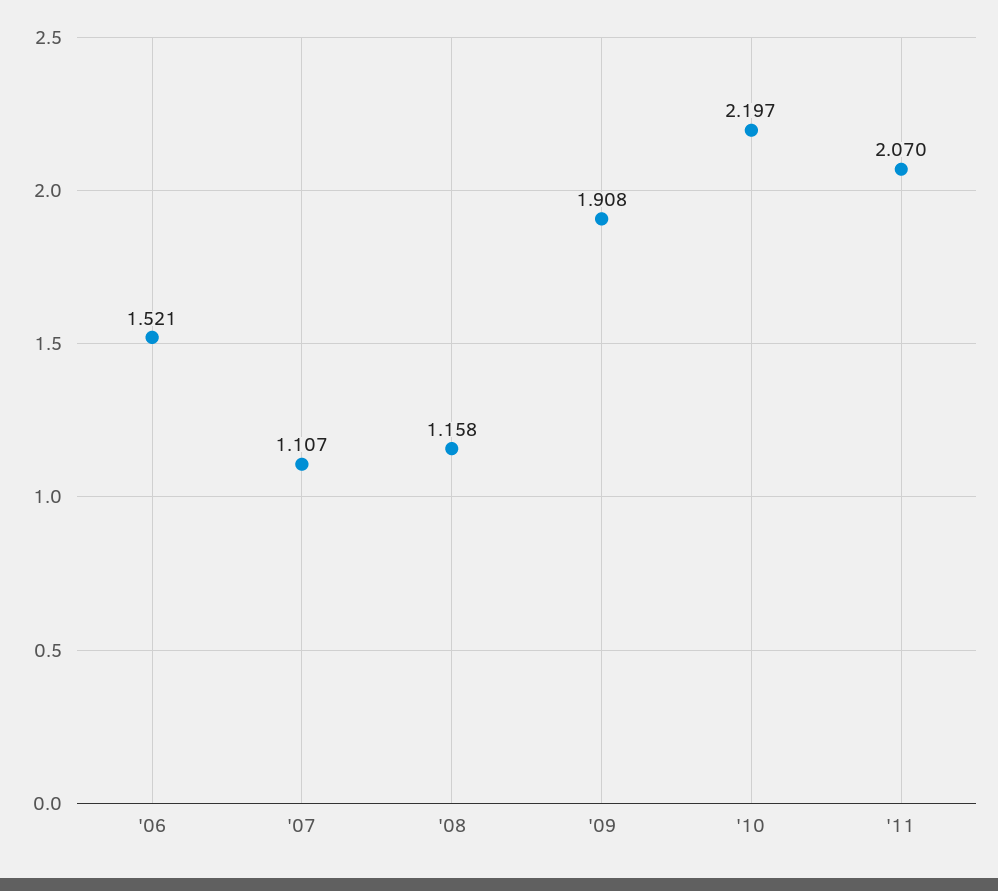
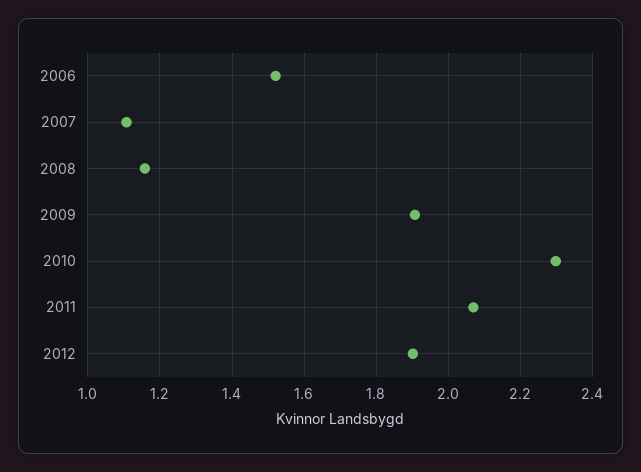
'10: 2.197 -> 2.3
2012: none -> 1.9

